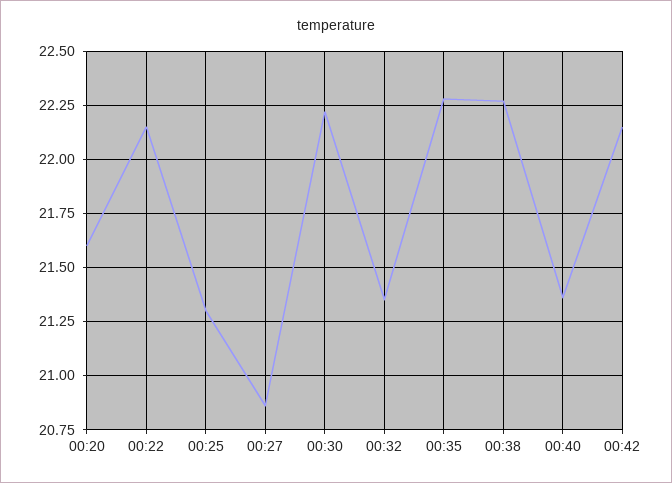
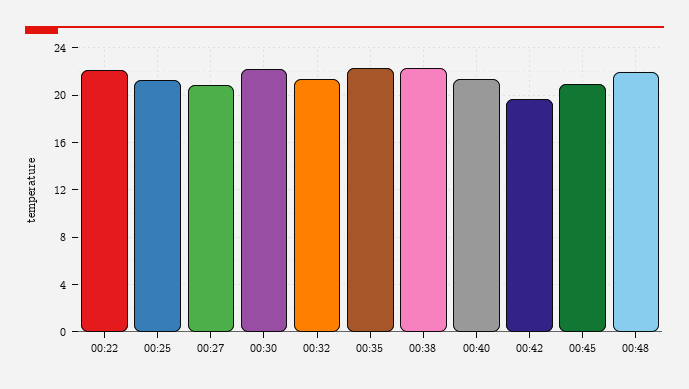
00:20: 21.6 -> none
00:42: 22.15 -> 20
00:45: none -> 21
00:48: none -> 22

